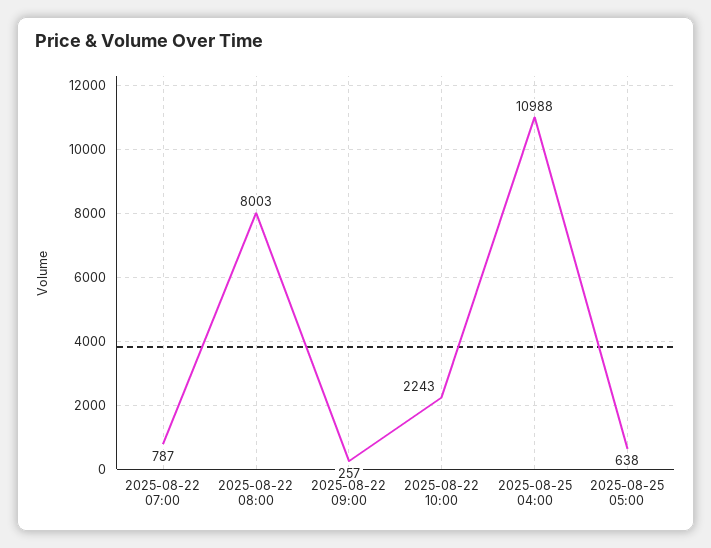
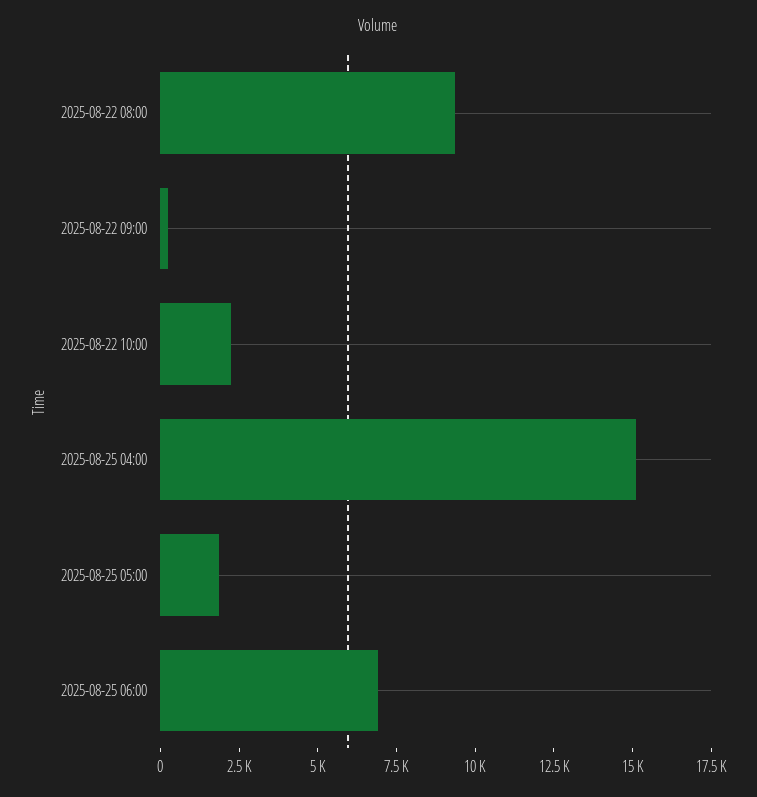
2025-08-22 07:00: 787 -> none
2025-08-22 08:00: 8003 -> 9500
2025-08-25 04:00: 10988 -> 15000
2025-08-25 05:00: 638 -> 2000
2025-08-25 06:00: none -> 7000

